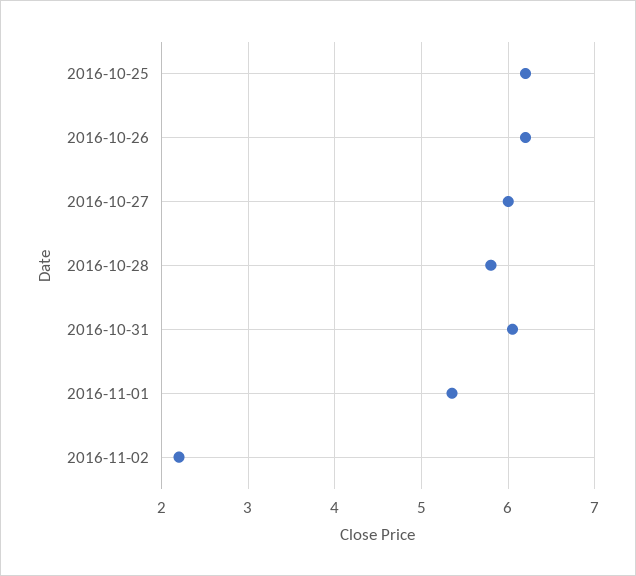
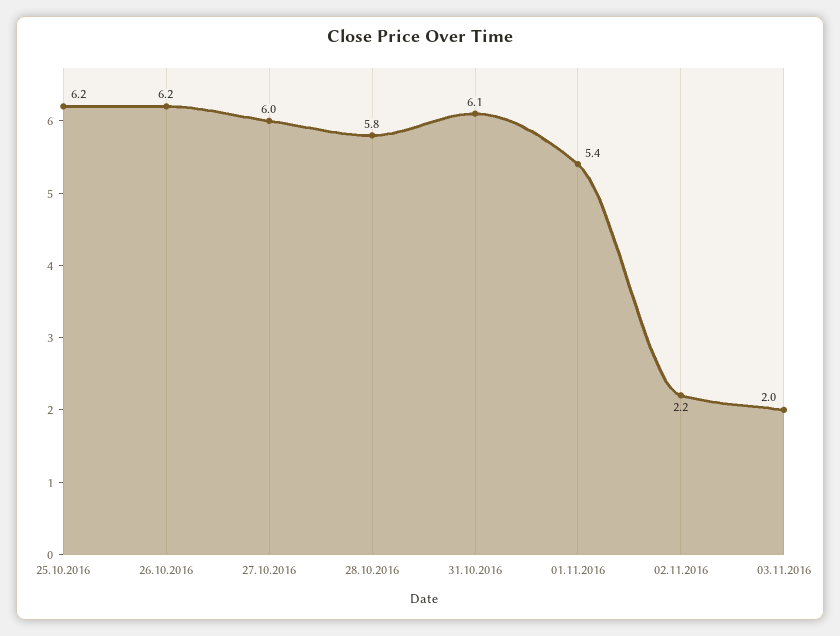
03.11.2016: none -> 2

